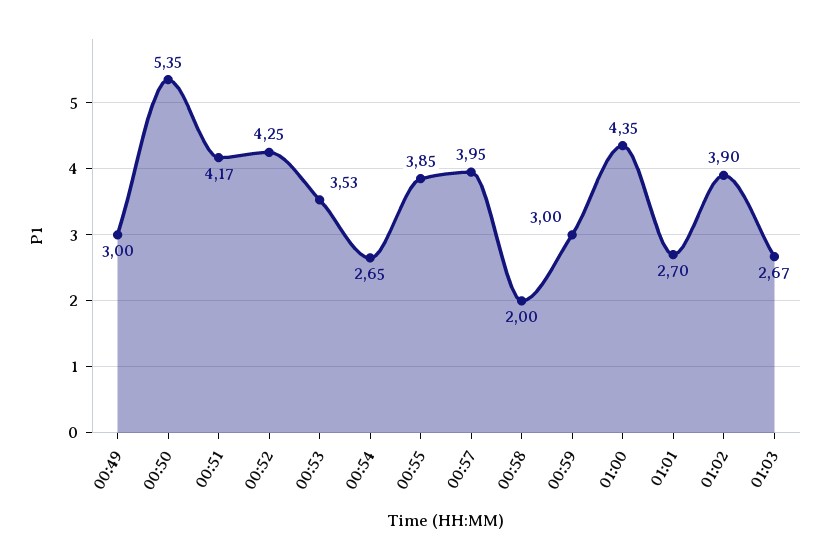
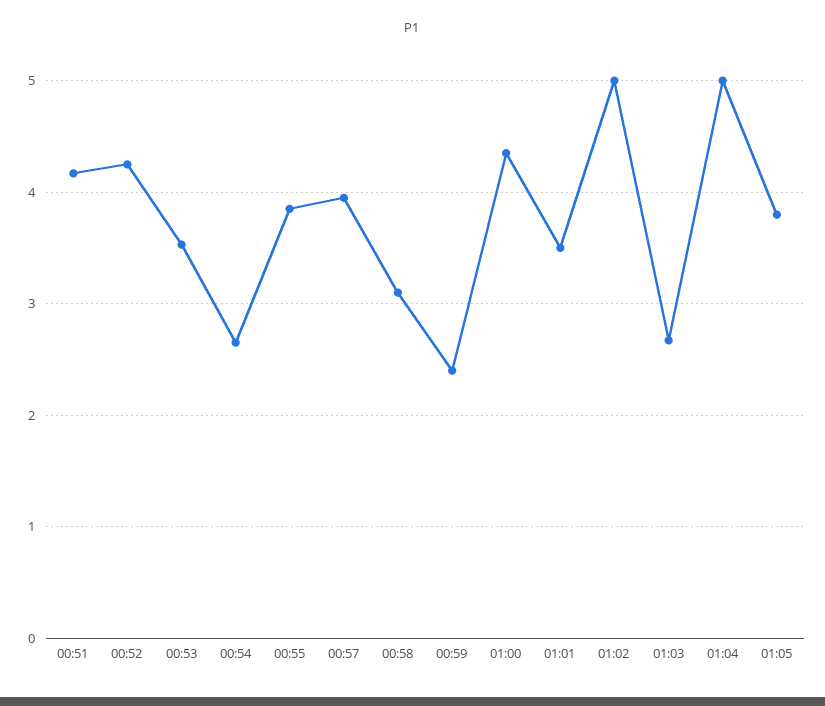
00:49: 3 -> none
00:50: 5.35 -> none
00:58: 2 -> 3.1
00:59: 3 -> 2.4
01:01: 2.7 -> 3.5
01:02: 3.9 -> 5
01:04: none -> 5
01:05: none -> 3.8

